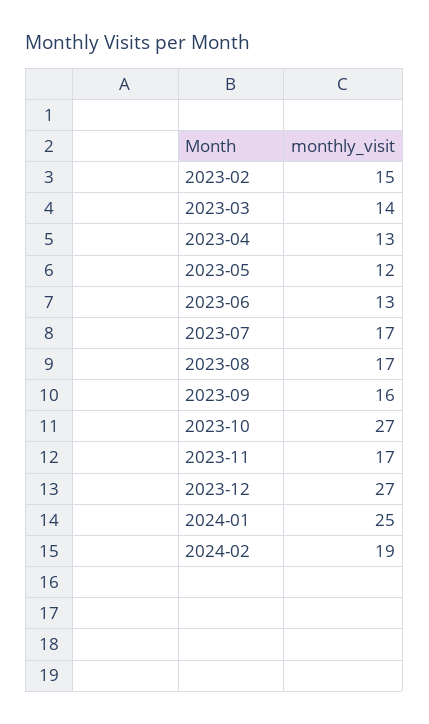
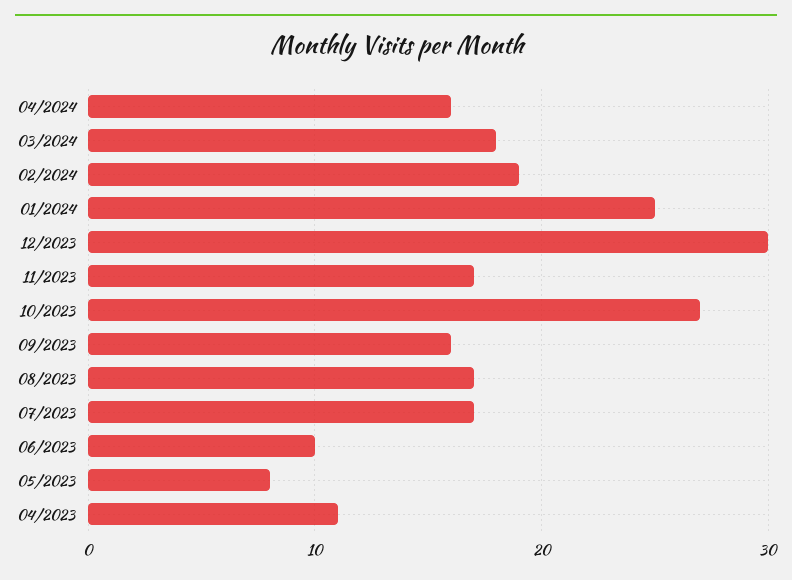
2023-02: 15 -> none
2023-03: 14 -> none
2023-04: 13 -> 11
2023-05: 12 -> 8
2023-06: 13 -> 10
2023-12: 27 -> 30
04/2024: none -> 16
03/2024: none -> 18

